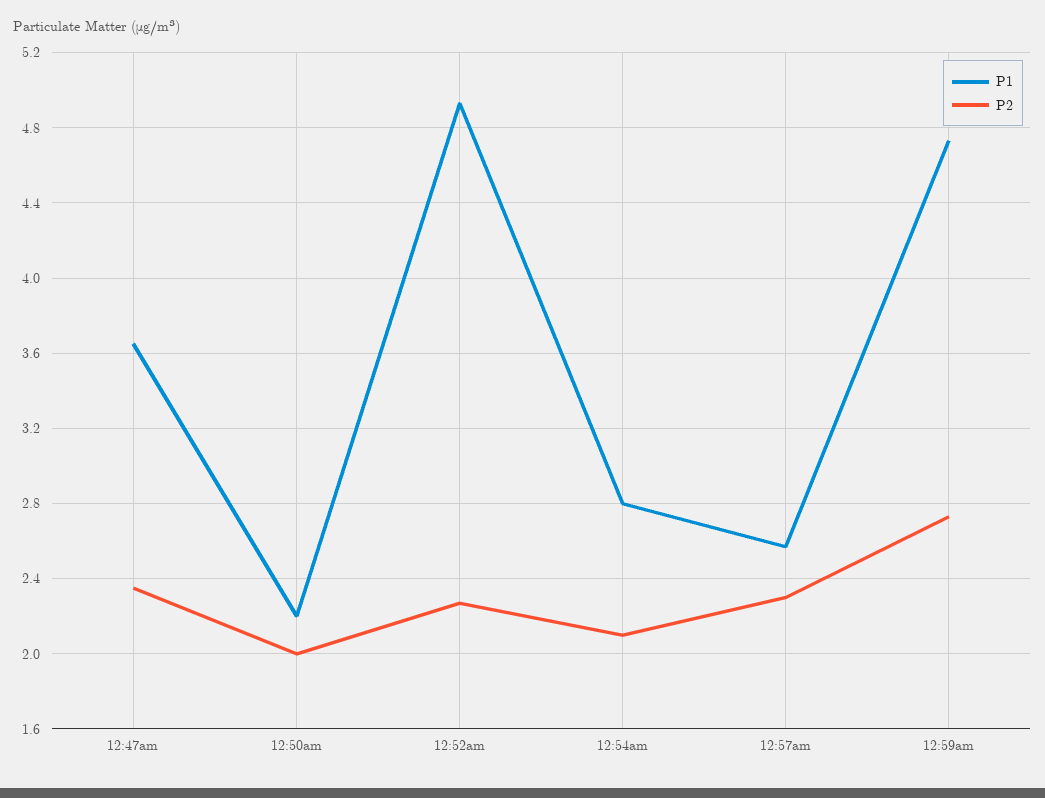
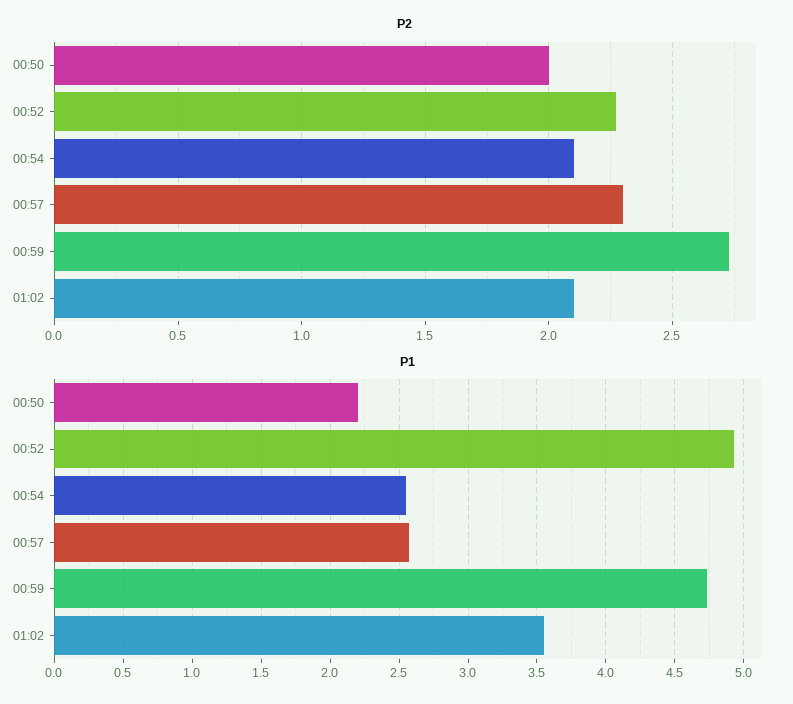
P1, 12:47am: 3.65 -> none
P2, 12:47am: 2.35 -> none
P1, 12:54am: 2.8 -> 2.55
P2, 01:02: none -> 2.1
P1, 01:02: none -> 3.55

